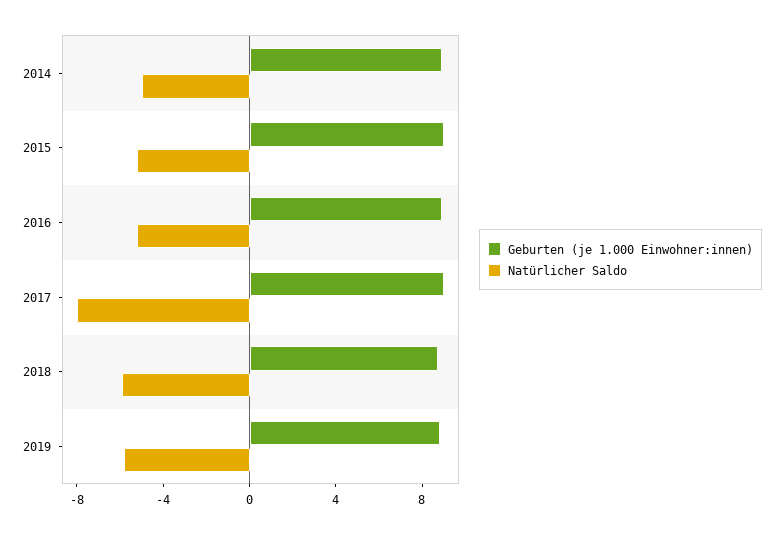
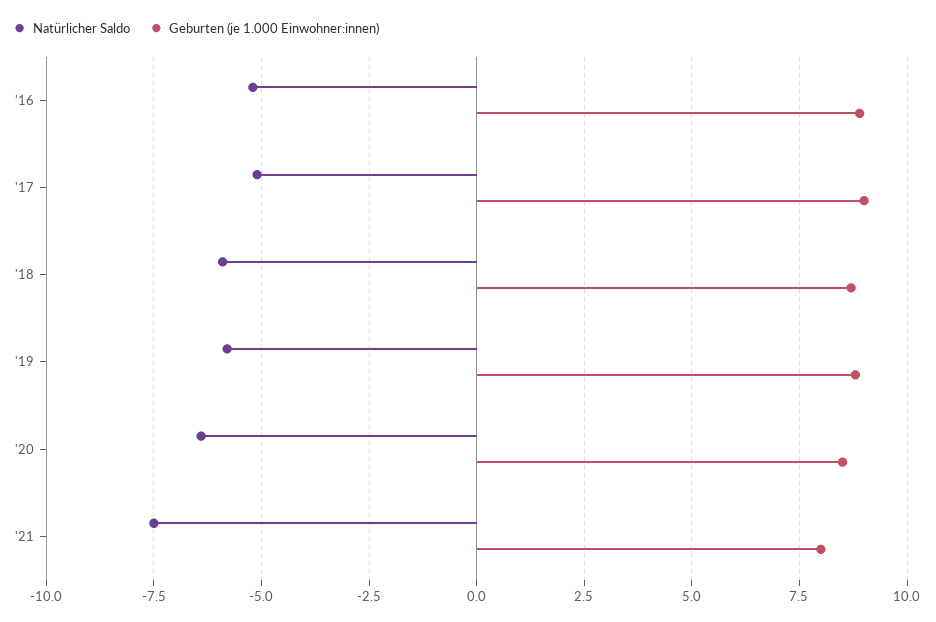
Geburten (je 1.000 Einwohner:innen), 2014: 9 -> none
Natürlicher Saldo, 2014: -5 -> none
Geburten (je 1.000 Einwohner:innen), 2015: 9 -> none
Natürlicher Saldo, 2015: -5 -> none
Natürlicher Saldo, 2017: -8 -> -5
Natürlicher Saldo, '20: none -> -6.5
Geburten (je 1.000 Einwohner:innen), '20: none -> 8.5
Natürlicher Saldo, '21: none -> -7.5
Geburten (je 1.000 Einwohner:innen), '21: none -> 8

